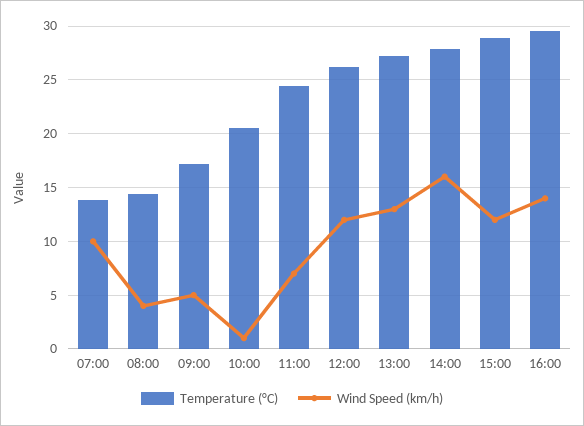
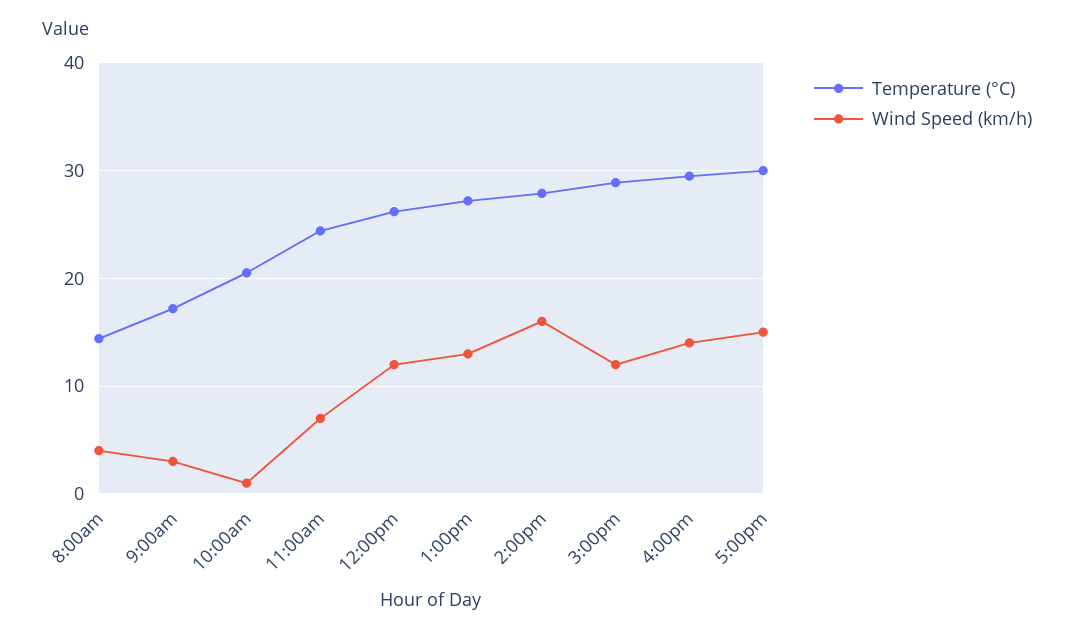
Temperature (°C), 07:00: 14 -> none
Wind Speed (km/h), 07:00: 10 -> none
Wind Speed (km/h), 09:00: 5 -> 3
Temperature (°C), 5:00pm: none -> 30
Wind Speed (km/h), 5:00pm: none -> 15

